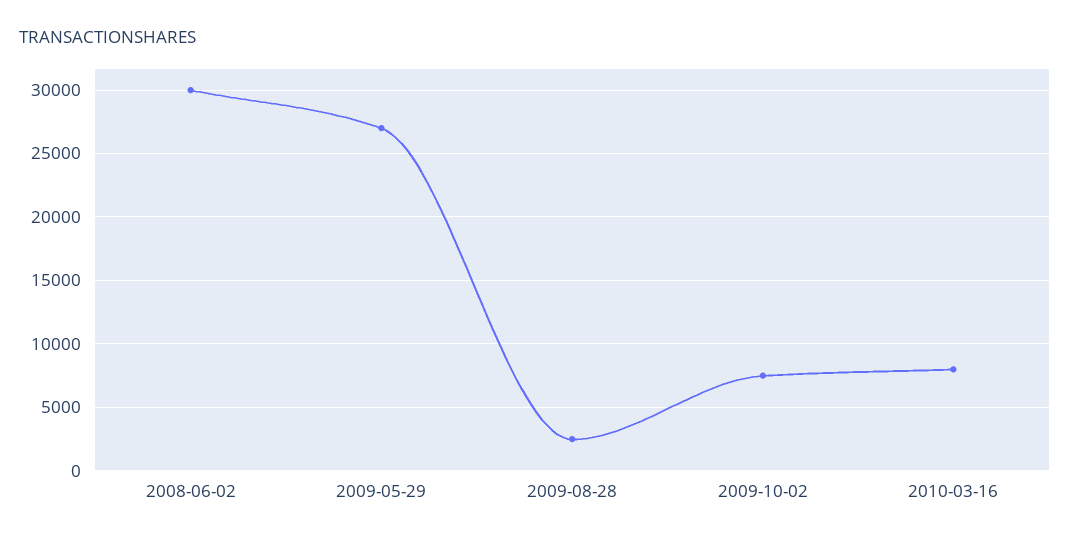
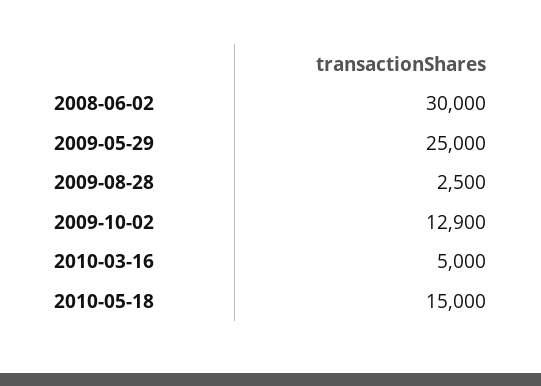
2009-05-29: 27000 -> 25000
2009-10-02: 7500 -> 12900
2010-03-16: 8000 -> 5000
2010-05-18: none -> 15000

